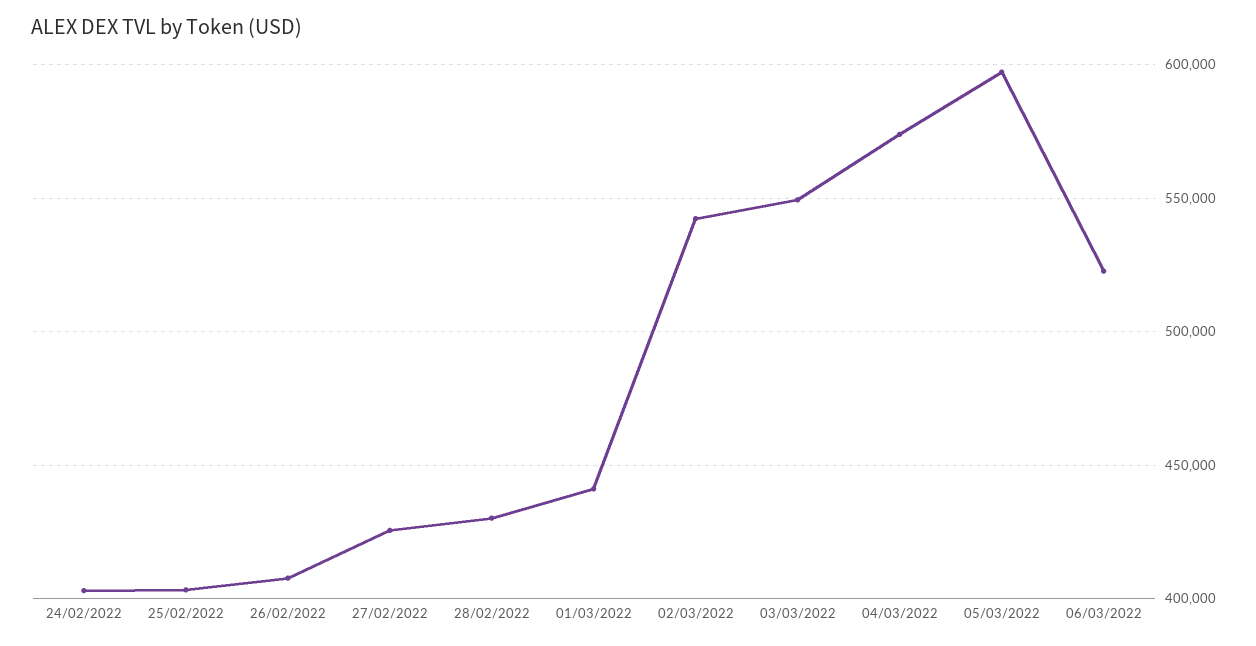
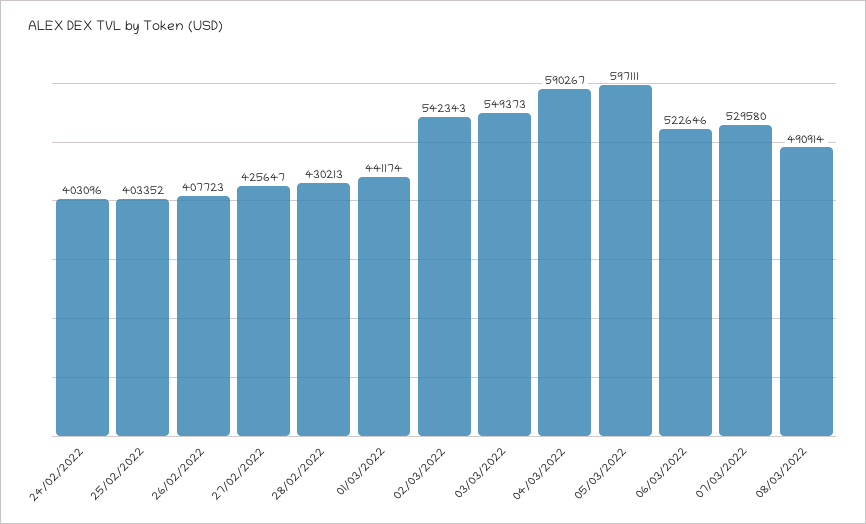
04/03/2022: 575000 -> 590267
07/03/2022: none -> 529580
08/03/2022: none -> 490914

